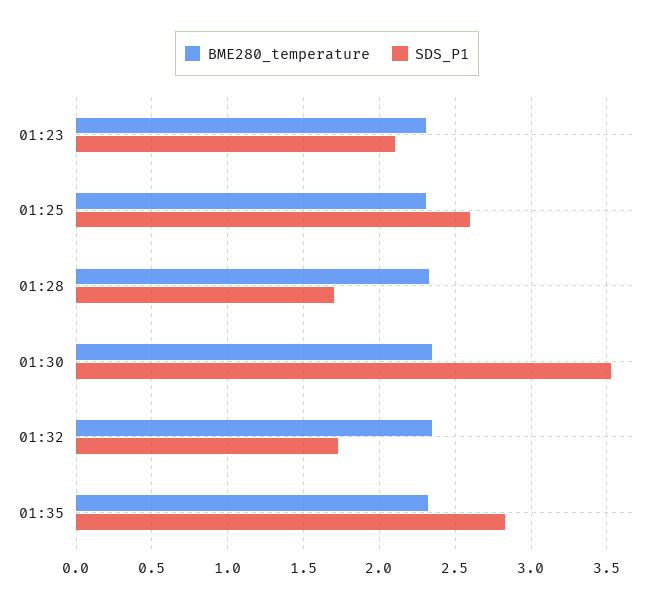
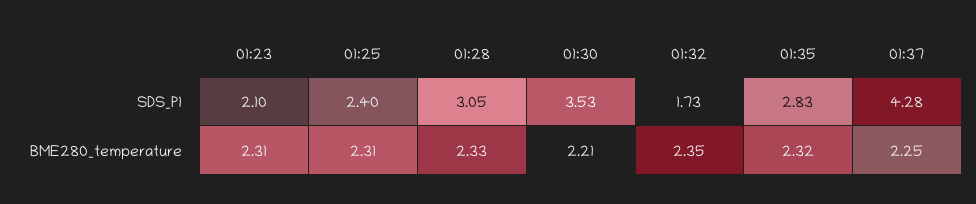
SDS_P1, 01:25: 2.6 -> 2.4
SDS_P1, 01:28: 1.7 -> 3.05
BME280_temperature, 01:30: 2.35 -> 2.21
SDS_P1, 01:37: none -> 4.28
BME280_temperature, 01:37: none -> 2.25

